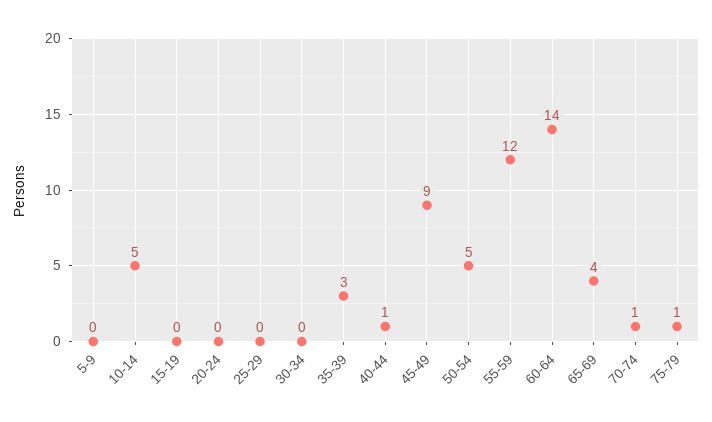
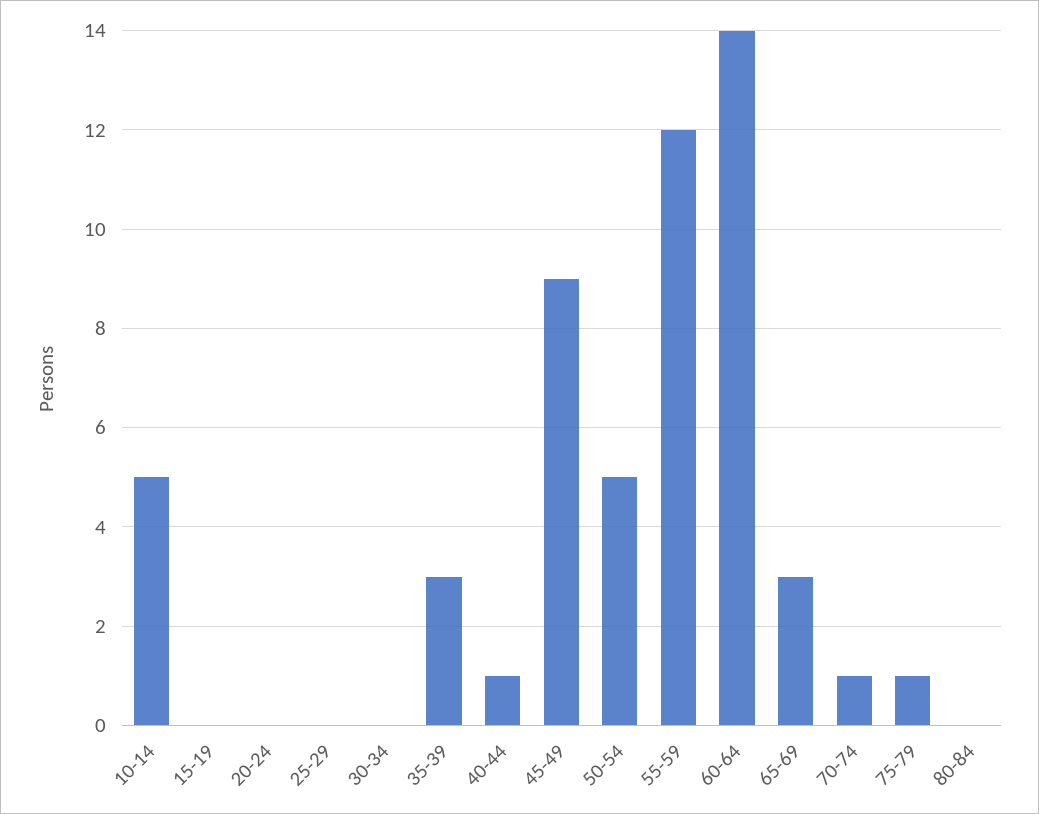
5-9: 0 -> none
65-69: 4 -> 3
80-84: none -> 0

